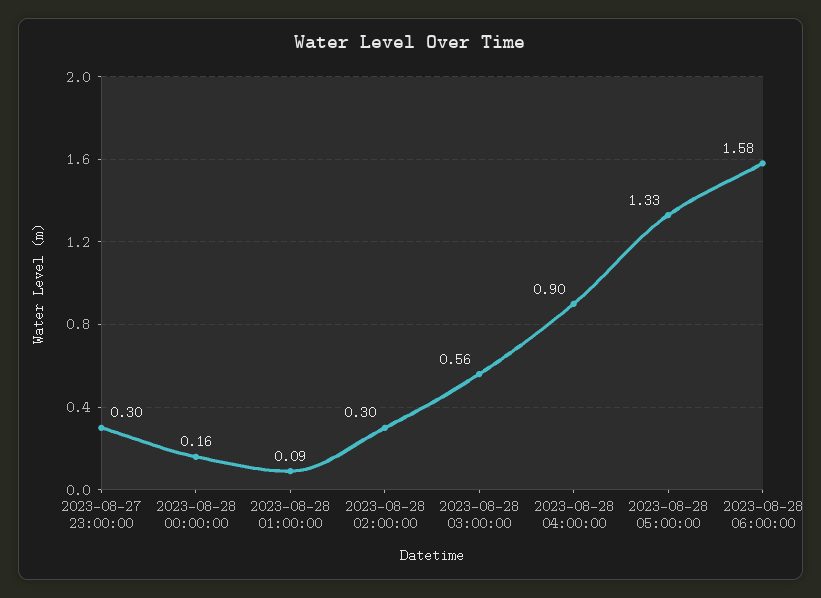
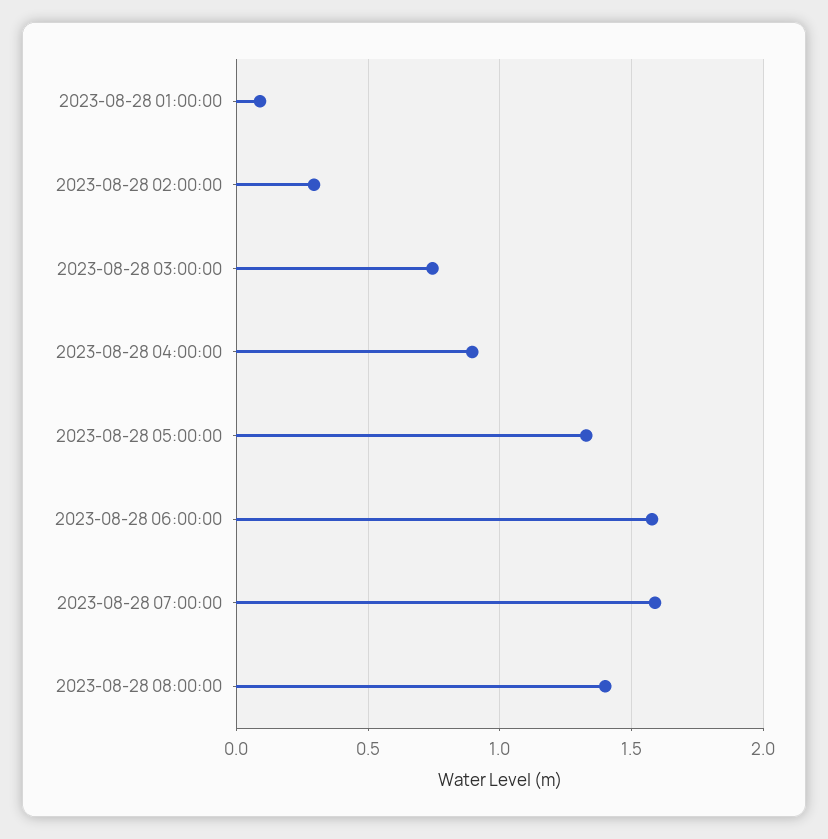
2023-08-27 23:00:00: 0.3 -> none
2023-08-28 00:00:00: 0.16 -> none
2023-08-28 03:00:00: 0.56 -> 0.75
2023-08-28 07:00:00: none -> 1.6
2023-08-28 08:00:00: none -> 1.4

